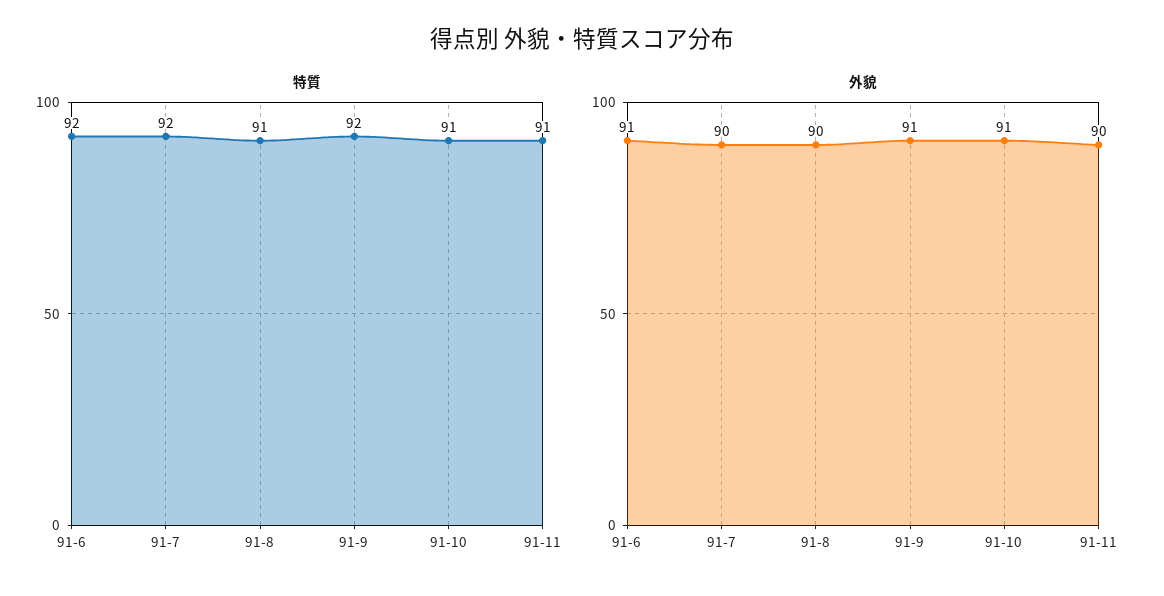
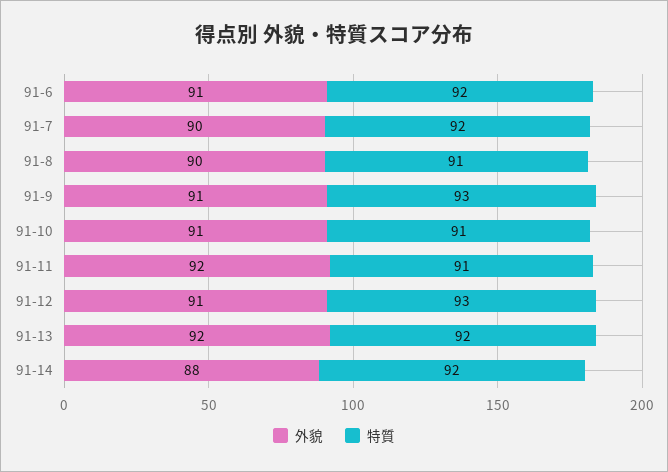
特質, 91-9: 92 -> 93
外貌, 91-11: 90 -> 92
外貌, 91-12: none -> 91
特質, 91-12: none -> 93
外貌, 91-13: none -> 92
特質, 91-13: none -> 92
外貌, 91-14: none -> 88
特質, 91-14: none -> 92

